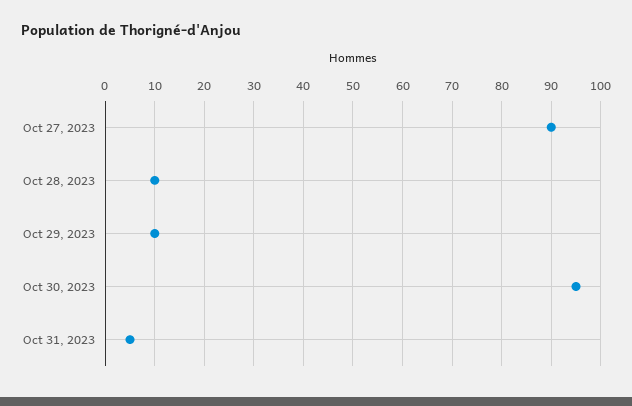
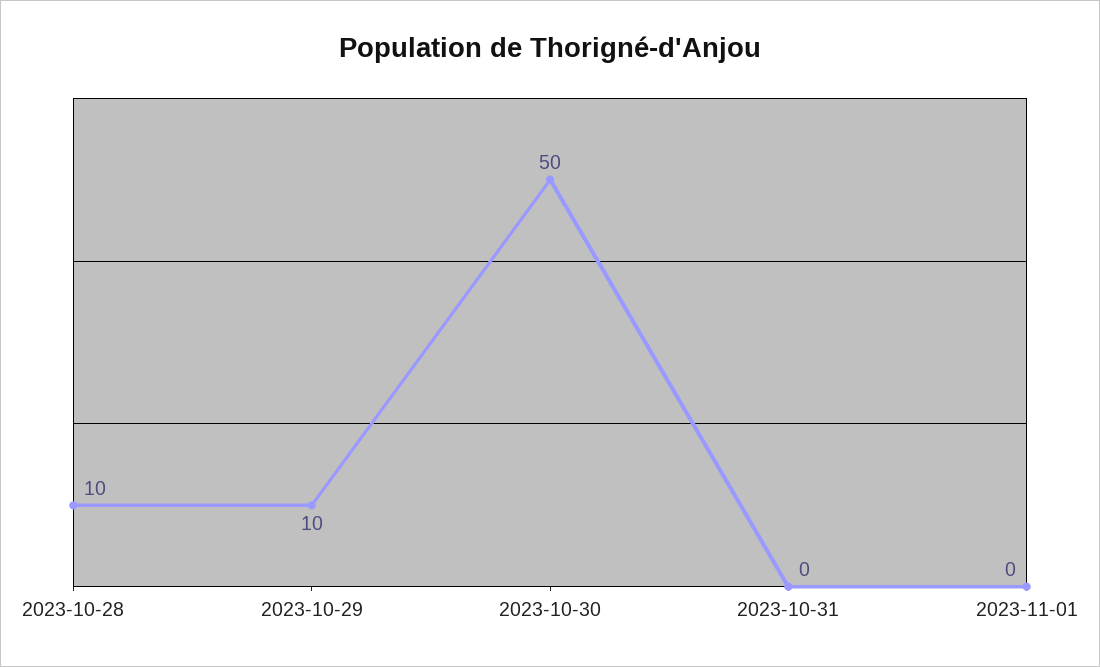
Oct 27, 2023: 90 -> none
Oct 30, 2023: 95 -> 50
Oct 31, 2023: 5 -> 0
2023-11-01: none -> 0

